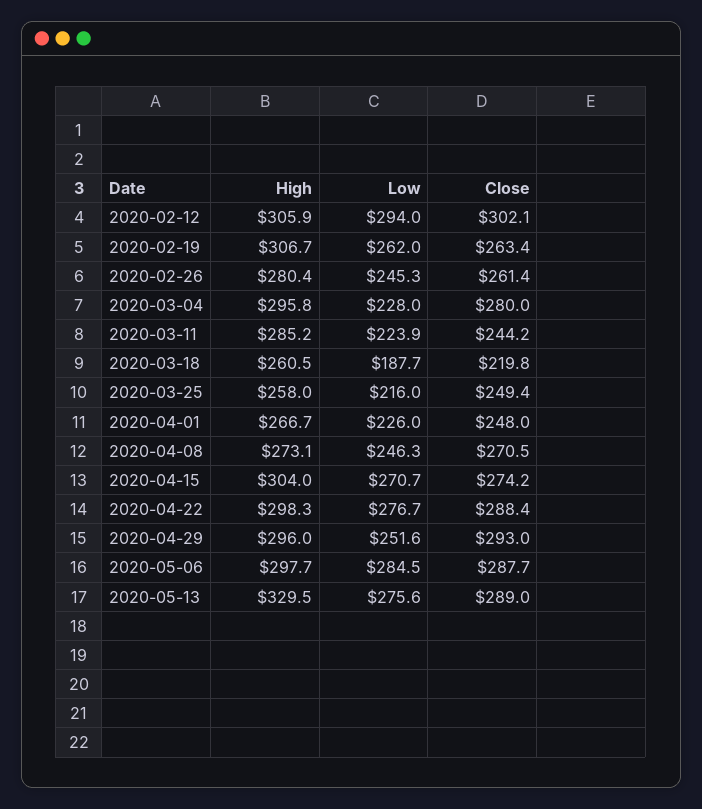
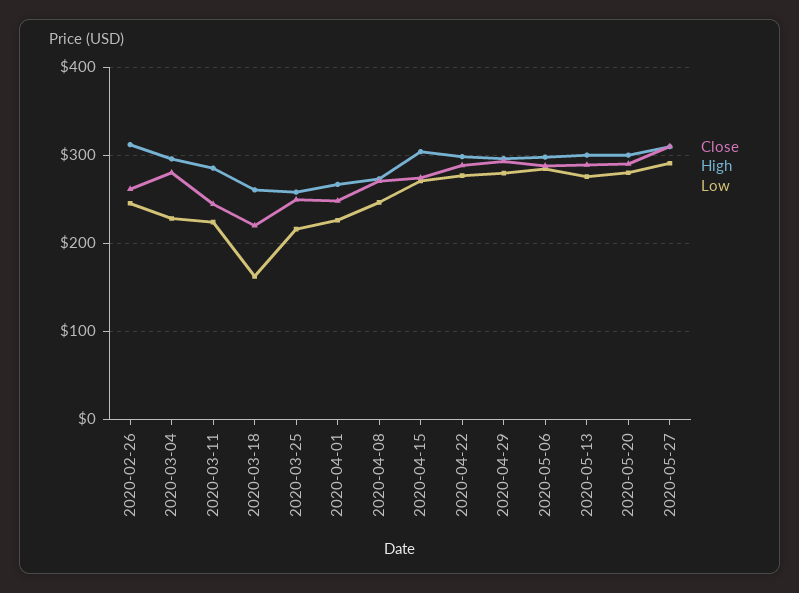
High, 2020-02-12: 305.9 -> none
Low, 2020-02-12: 294 -> none
Close, 2020-02-12: 302.1 -> none
High, 2020-02-19: 306.7 -> none
Low, 2020-02-19: 262 -> none
Close, 2020-02-19: 263.4 -> none
High, 2020-02-26: 280.4 -> 310
Low, 2020-03-18: 187.7 -> 160
Low, 2020-04-29: 251.6 -> 280
High, 2020-05-13: 329.5 -> 300
Close, 2020-05-20: none -> 290
High, 2020-05-20: none -> 300
Low, 2020-05-20: none -> 280
Close, 2020-05-27: none -> 310
High, 2020-05-27: none -> 310
Low, 2020-05-27: none -> 290

